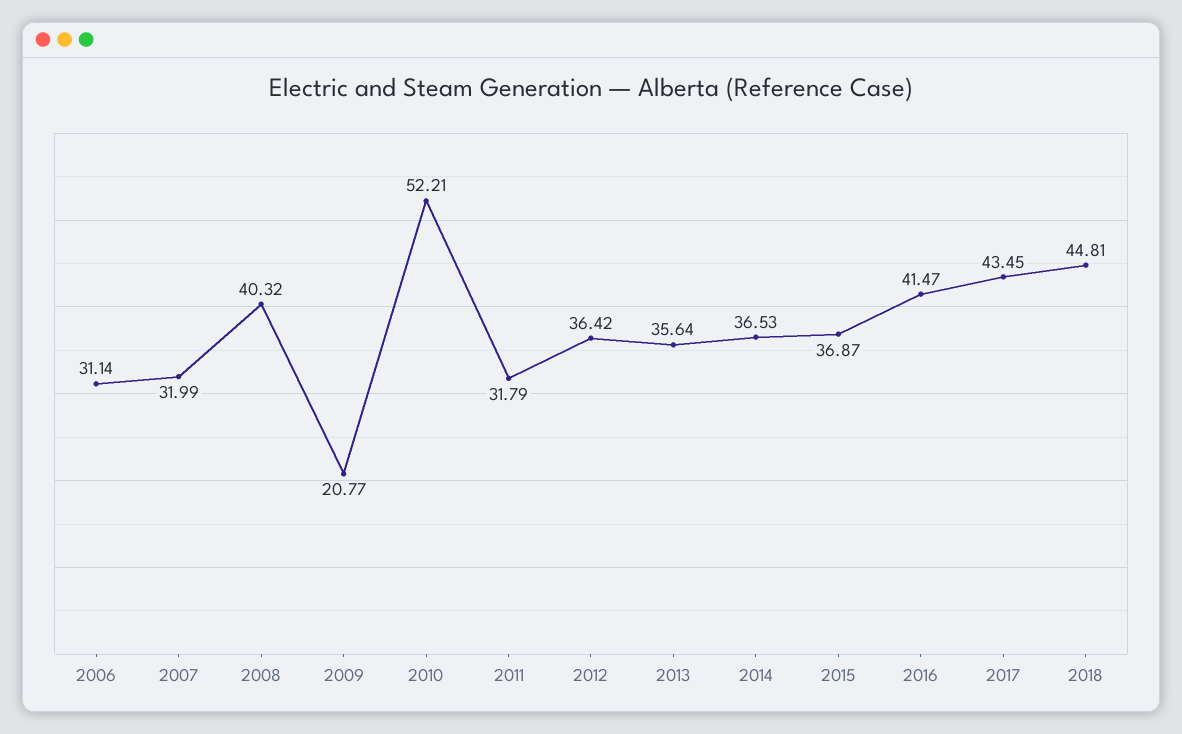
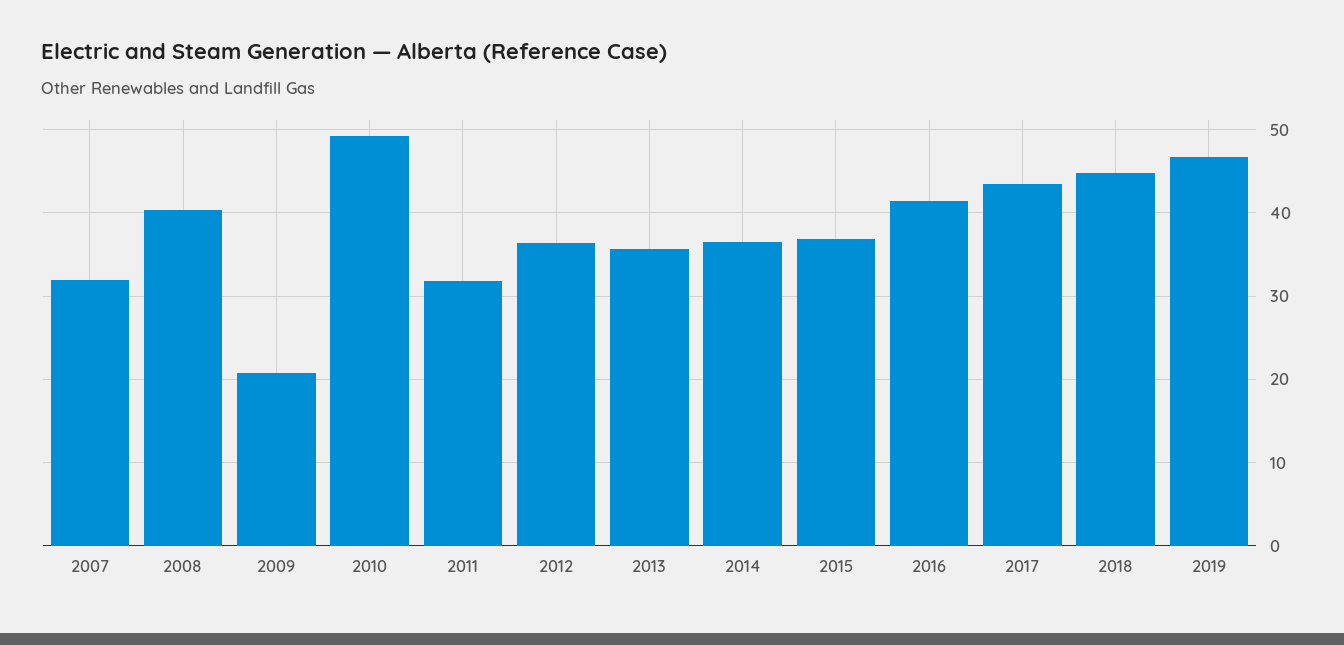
2006: 31.14 -> none
2010: 52.21 -> 49
2019: none -> 47

